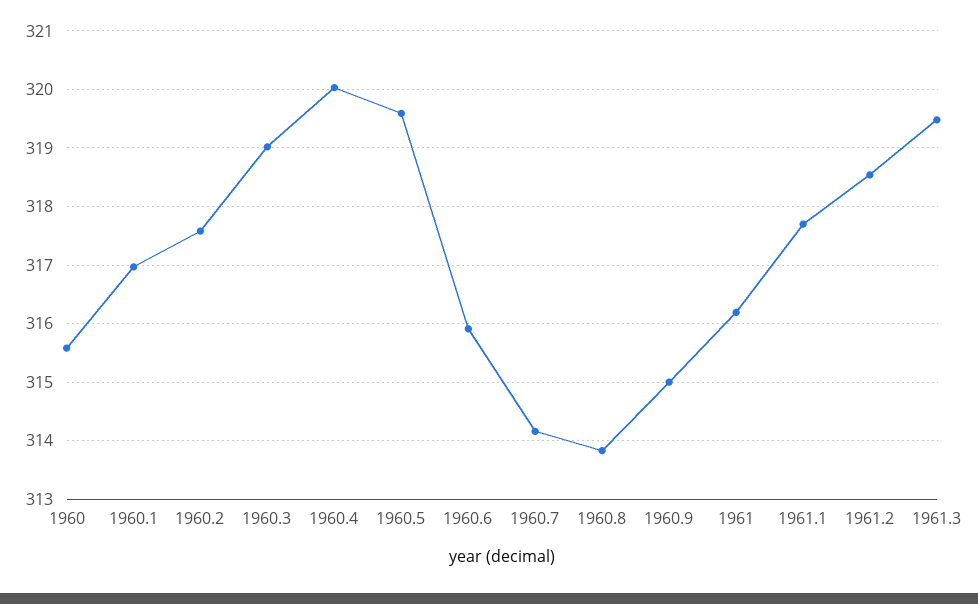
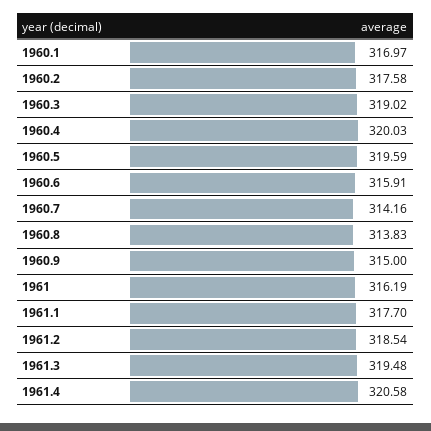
1960: 315.6 -> none
1961.4: none -> 320.58

